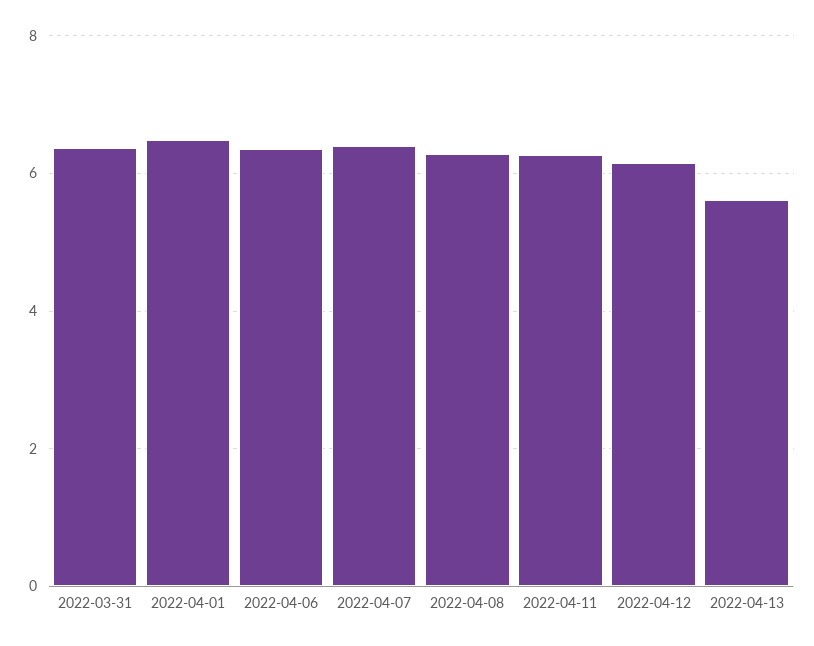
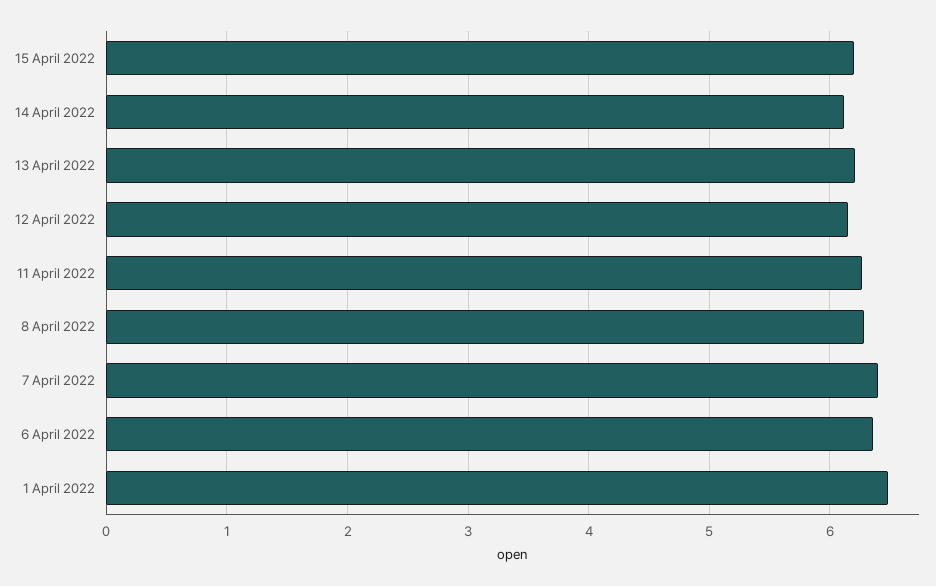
2022-03-31: 6.4 -> none
2022-04-13: 5.6 -> 6.2
15 April 2022: none -> 6.2
14 April 2022: none -> 6.1

